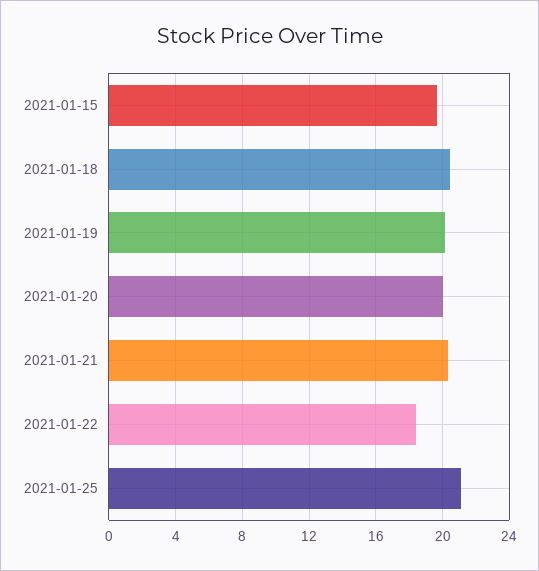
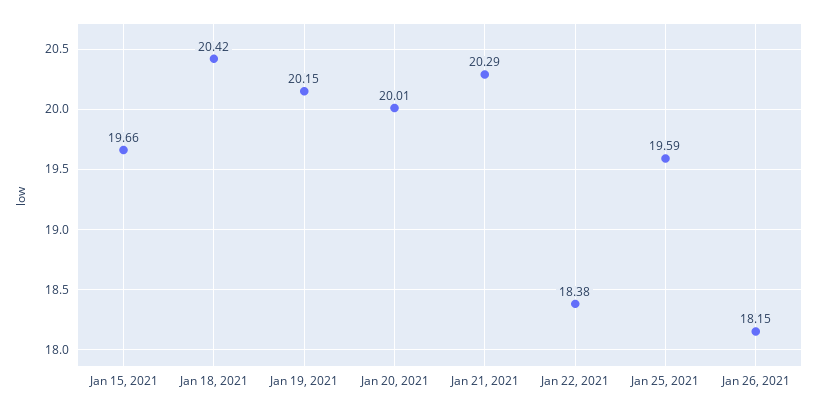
2021-01-25: 21 -> 19.59
Jan 26, 2021: none -> 18.15

